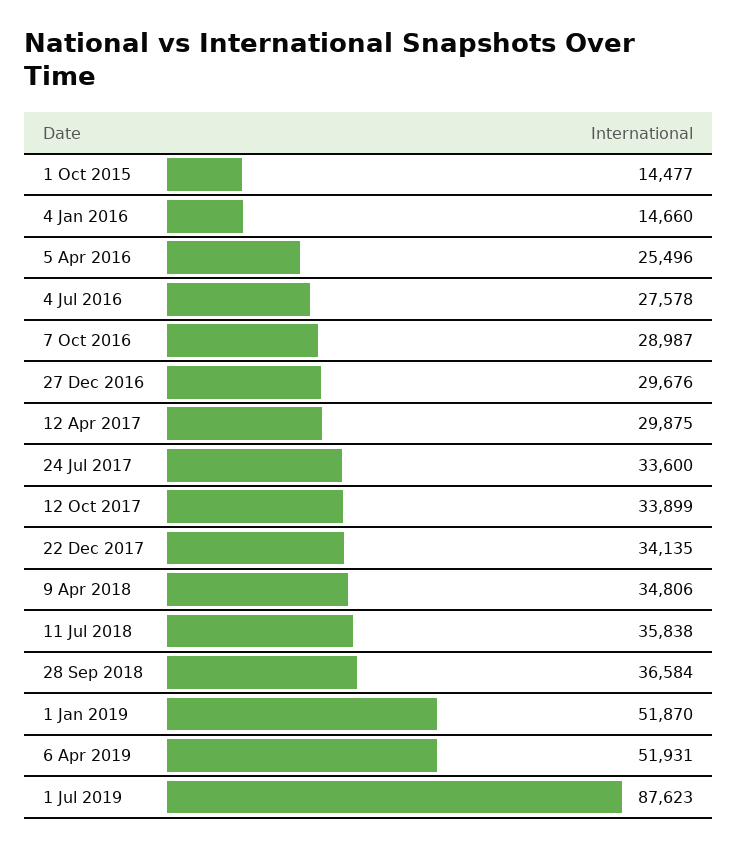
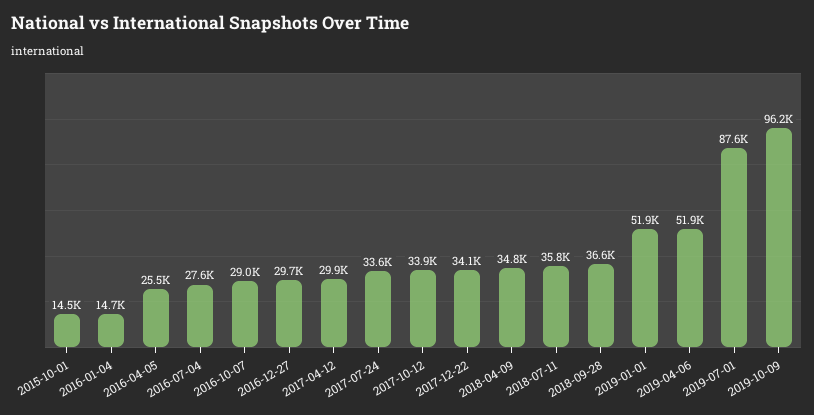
2019-10-09: none -> 96200

